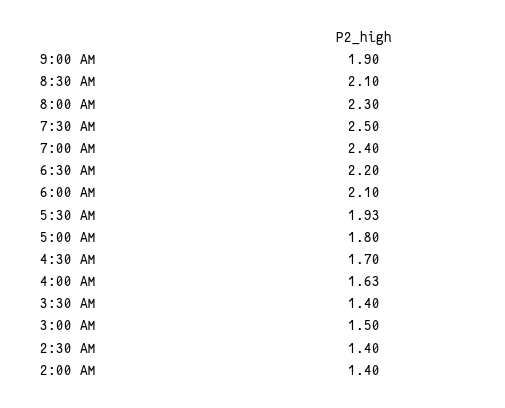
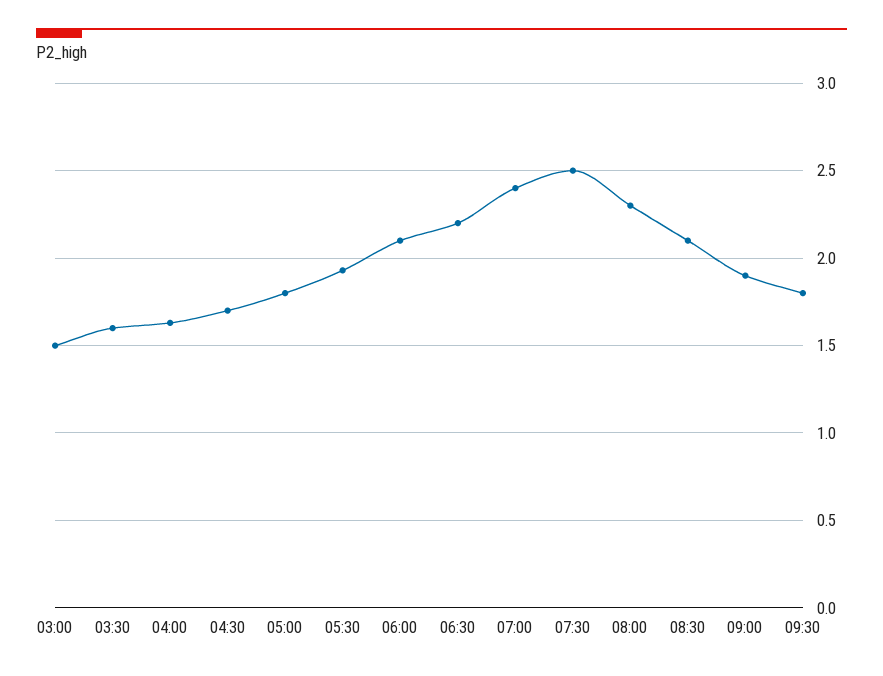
3:30 AM: 1.4 -> 1.6
2:30 AM: 1.4 -> none
2:00 AM: 1.4 -> none
09:30: none -> 1.8

